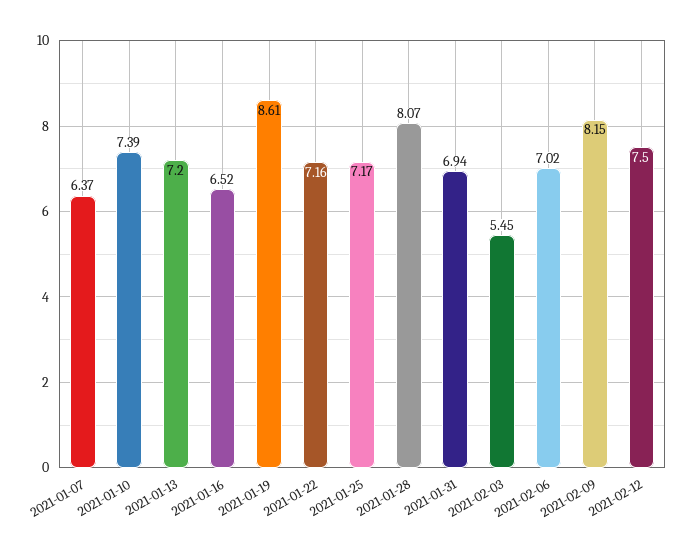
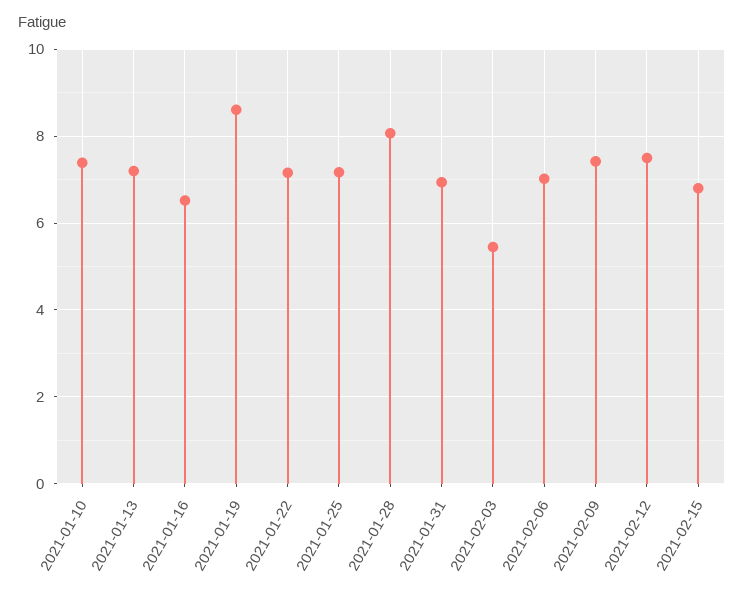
2021-01-07: 6.37 -> none
2021-02-09: 8.15 -> 7.4
2021-02-15: none -> 6.8

